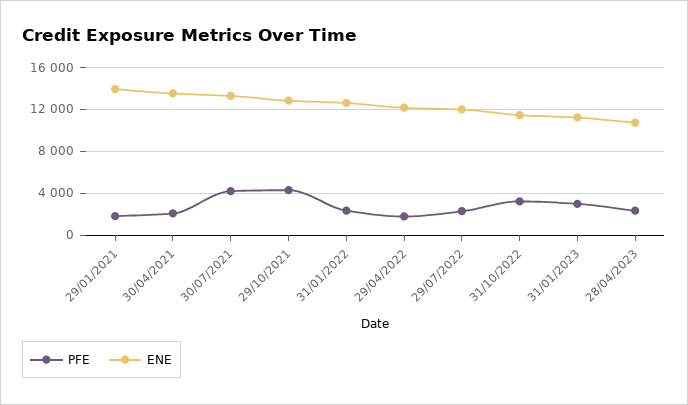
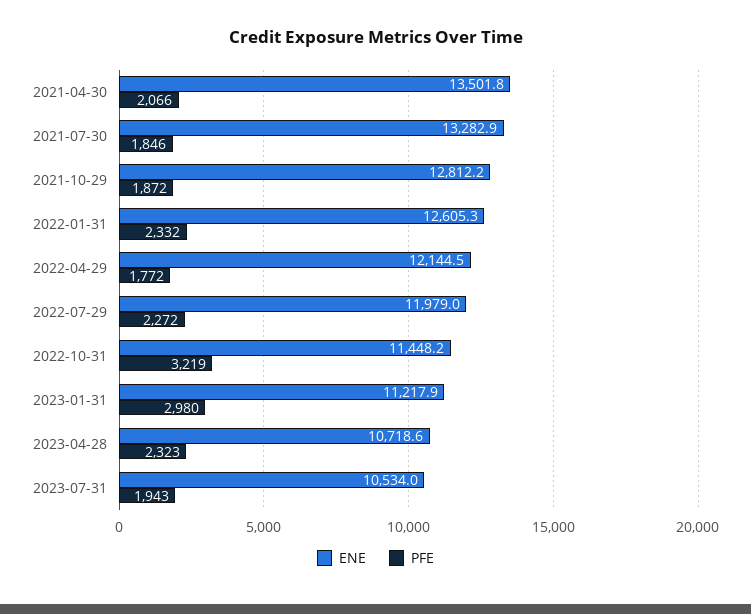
PFE, 29/01/2021: 2000 -> none
ENE, 29/01/2021: 14000 -> none
PFE, 30/07/2021: 4000 -> 1846
PFE, 29/10/2021: 4000 -> 1872
ENE, 2023-07-31: none -> 10534
PFE, 2023-07-31: none -> 1943

